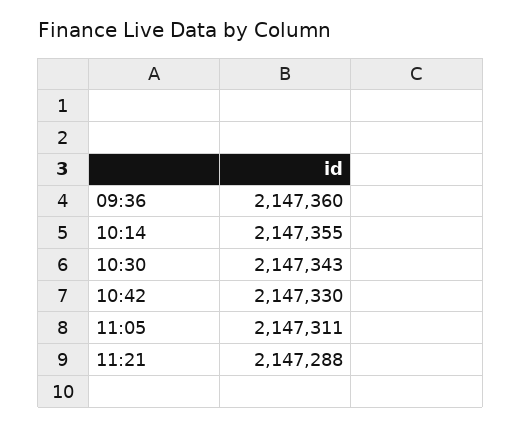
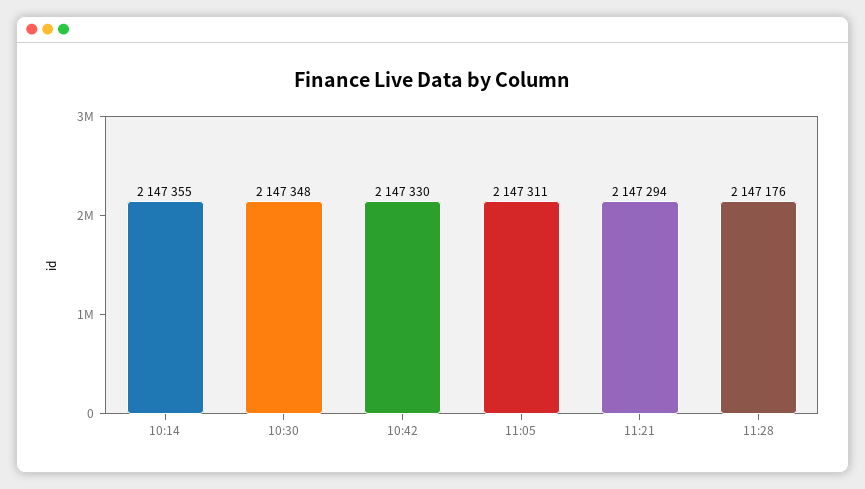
09:36: 2147360 -> none
10:30: 2147343 -> 2147348
11:21: 2147288 -> 2147294
11:28: none -> 2147176

